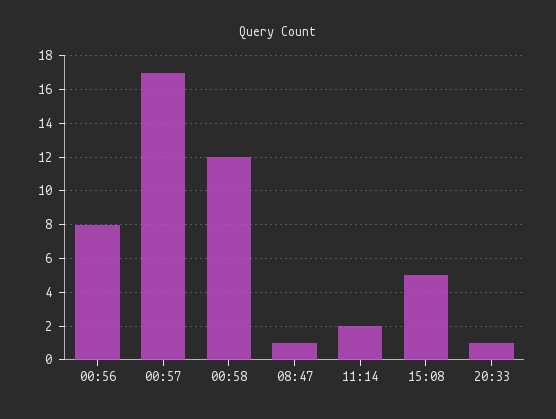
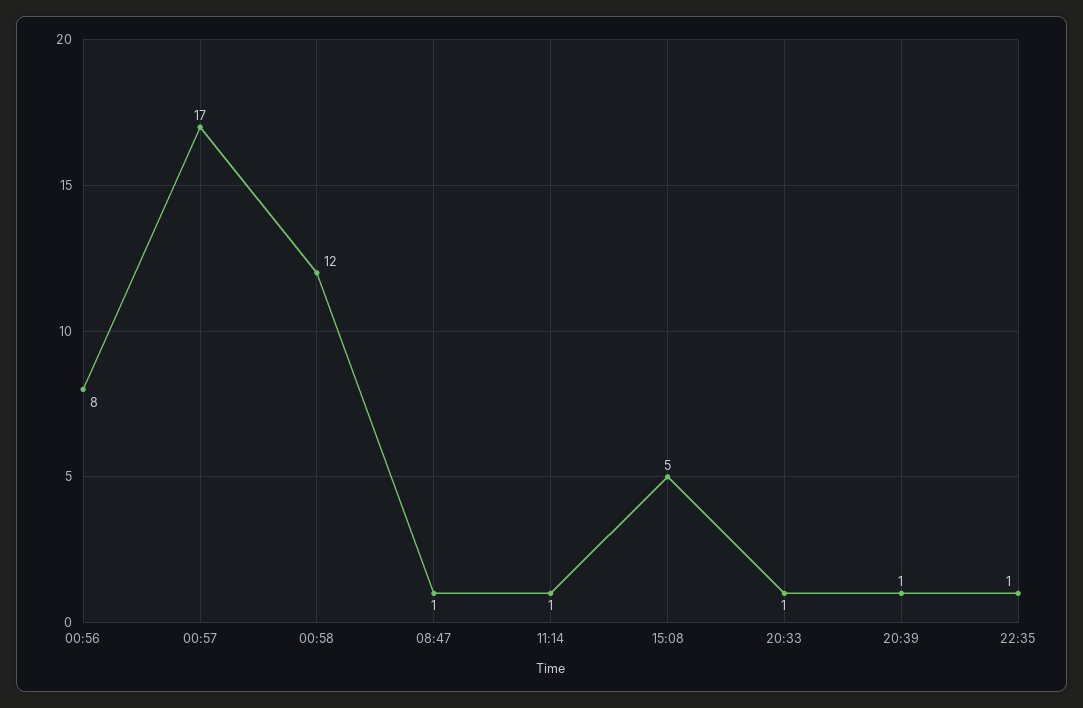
11:14: 2 -> 1
20:39: none -> 1
22:35: none -> 1

